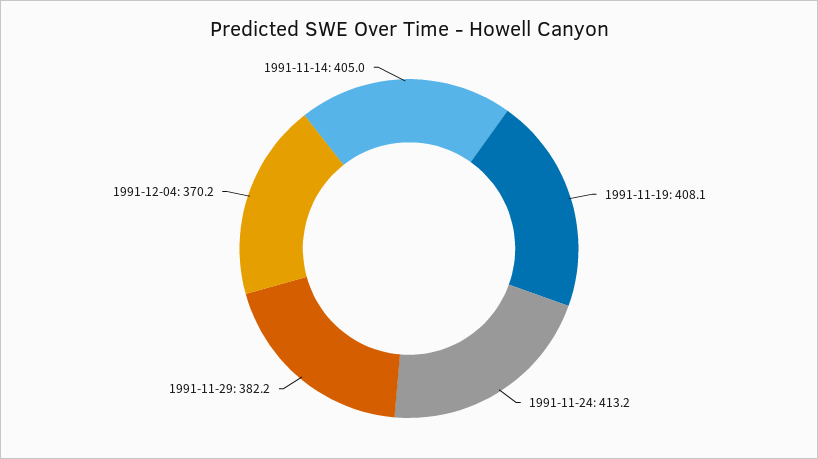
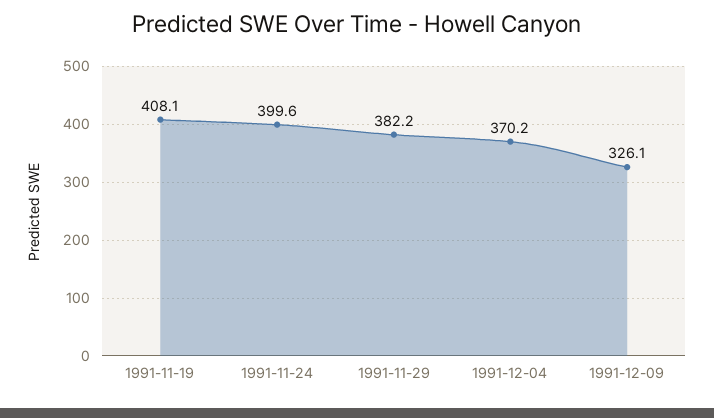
1991-11-24: 413.2 -> 399.6
1991-11-14: 405 -> none
1991-12-09: none -> 326.1

